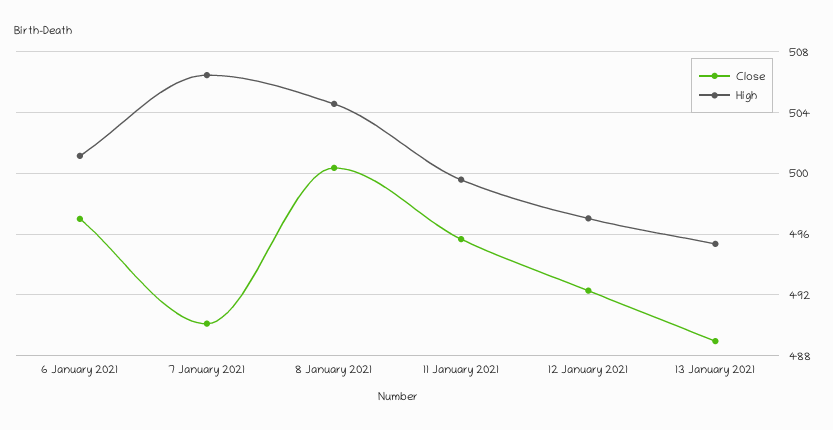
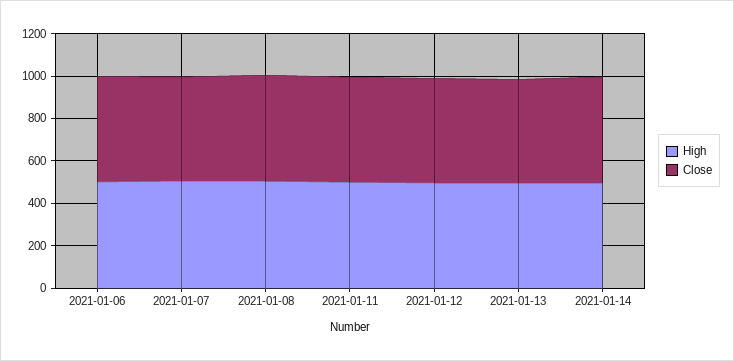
High, 2021-01-14: none -> 500
Close, 2021-01-14: none -> 500

